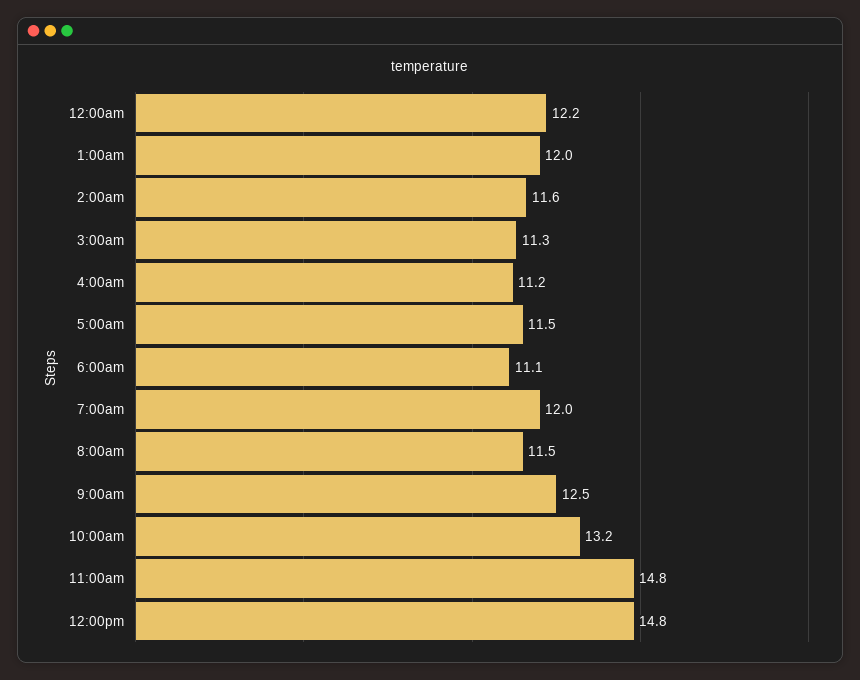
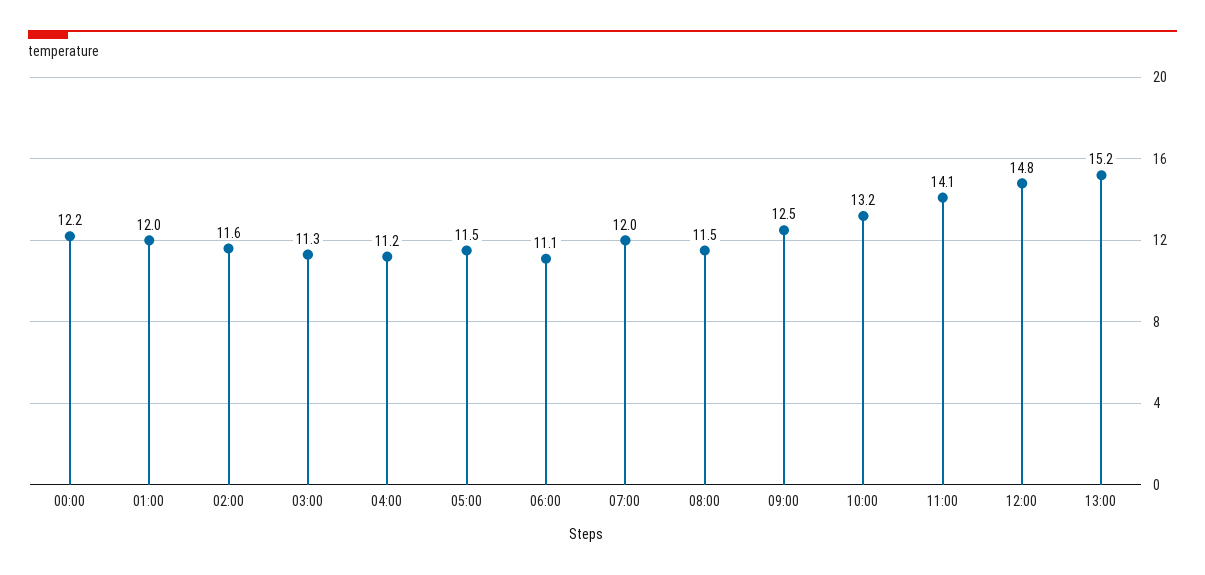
11:00am: 14.8 -> 14.1
13:00: none -> 15.2

